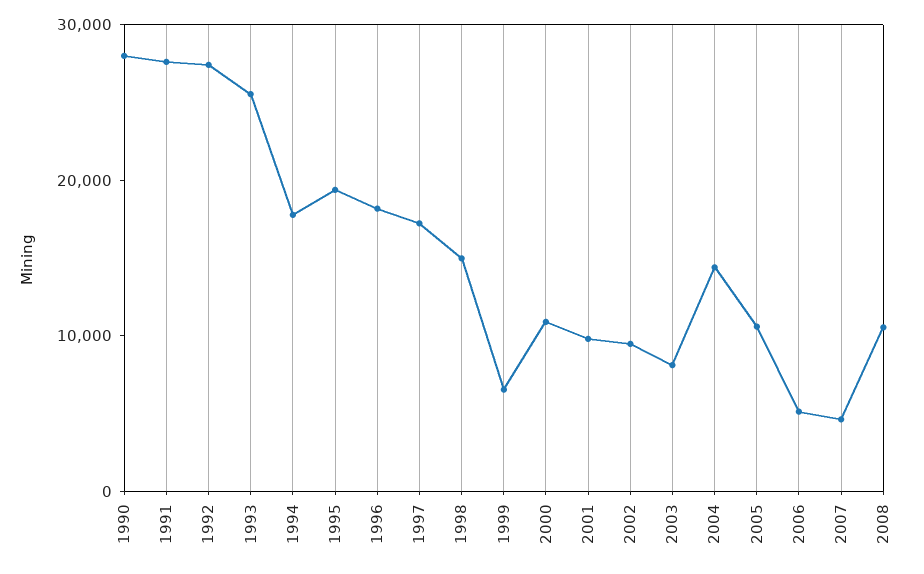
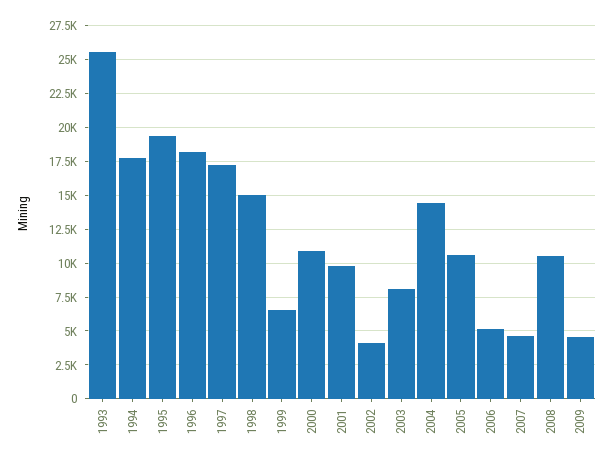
1990: 28000 -> none
1991: 28000 -> none
1992: 28000 -> none
2002: 10000 -> 4000
2009: none -> 4500

